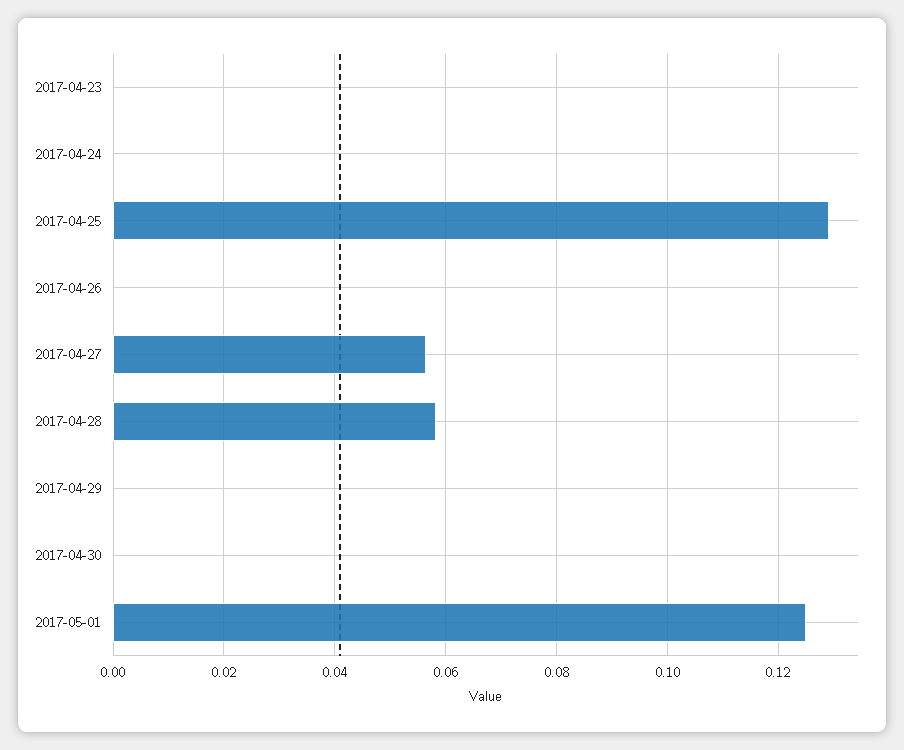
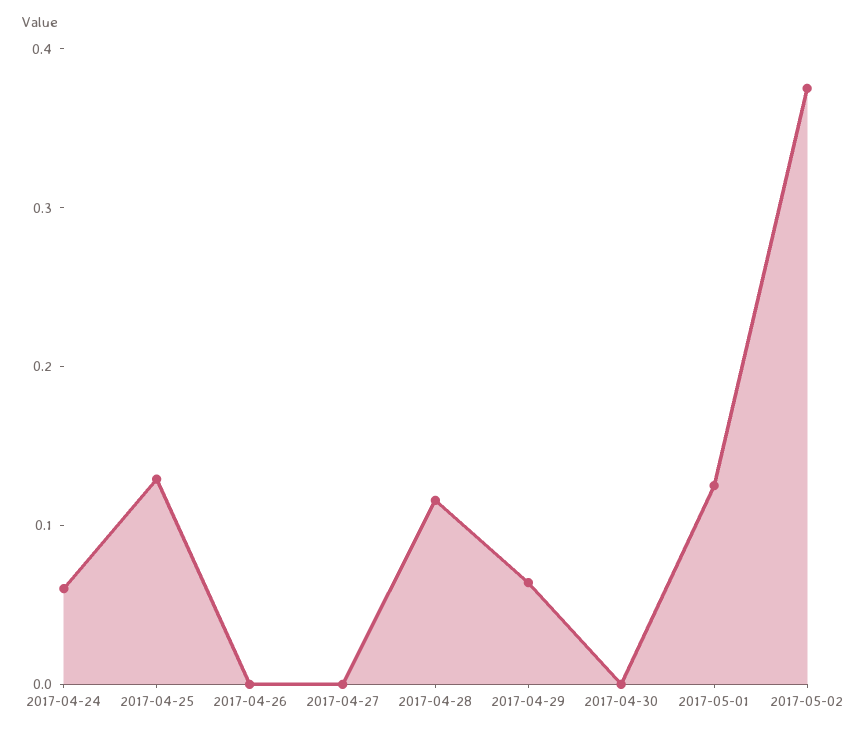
2017-04-23: 0 -> none
2017-04-24: 0 -> 0.06
2017-04-27: 0.056 -> 0
2017-04-28: 0.058 -> 0.12
2017-04-29: 0 -> 0.06
2017-05-02: none -> 0.38

